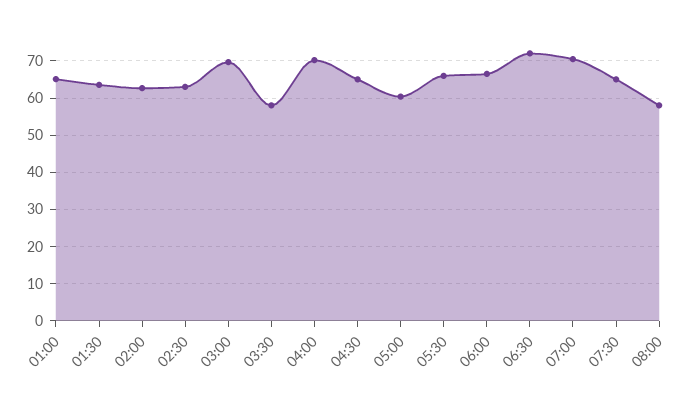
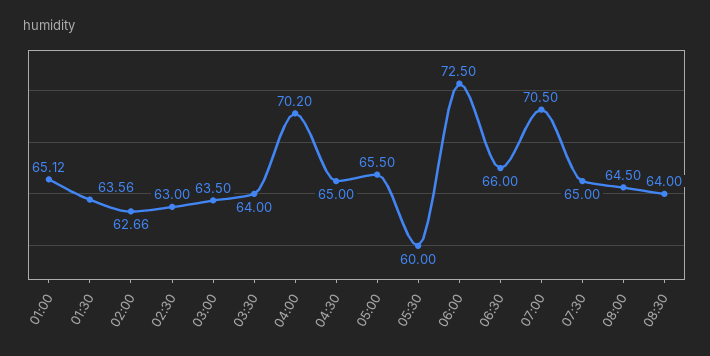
03:00: 70 -> 63.5
03:30: 58 -> 64
05:00: 60 -> 65.5
05:30: 66 -> 60
06:00: 66 -> 72.5
06:30: 72 -> 66
08:00: 58 -> 64.5
08:30: none -> 64

